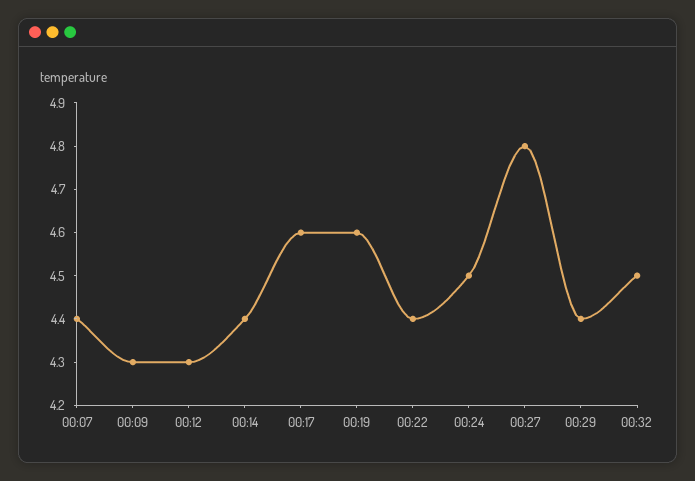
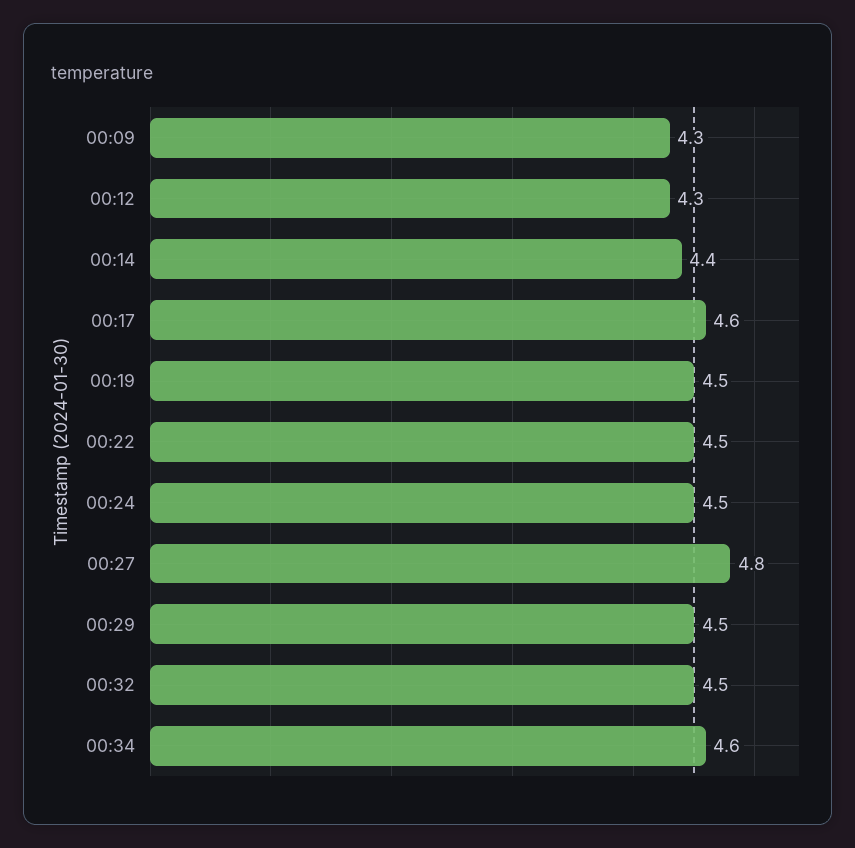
00:07: 4.4 -> none
00:19: 4.6 -> 4.5
00:22: 4.4 -> 4.5
00:29: 4.4 -> 4.5
00:34: none -> 4.6

